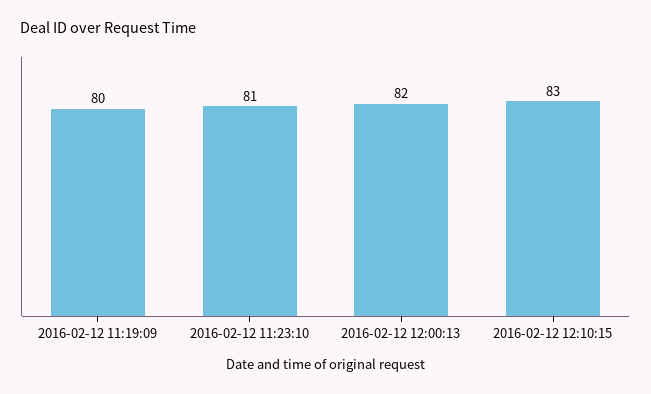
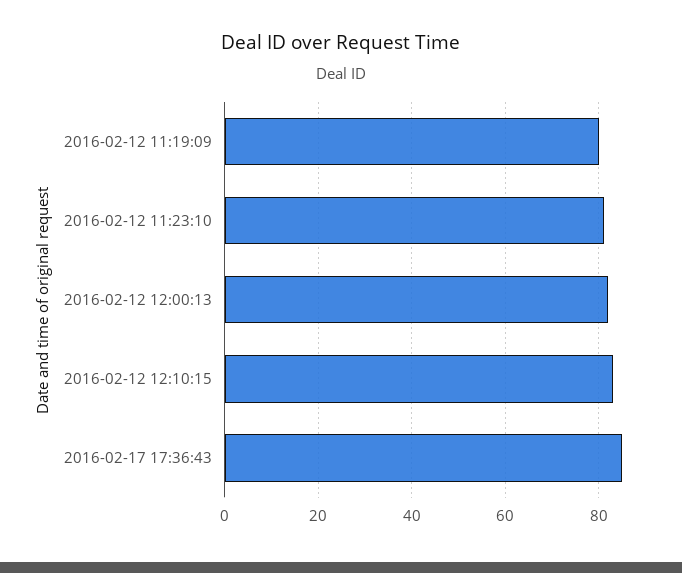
2016-02-17 17:36:43: none -> 85

